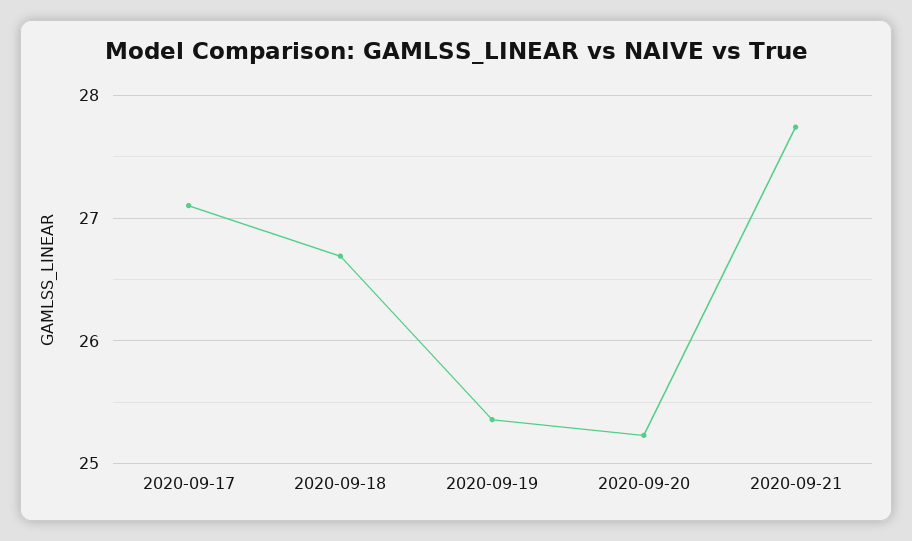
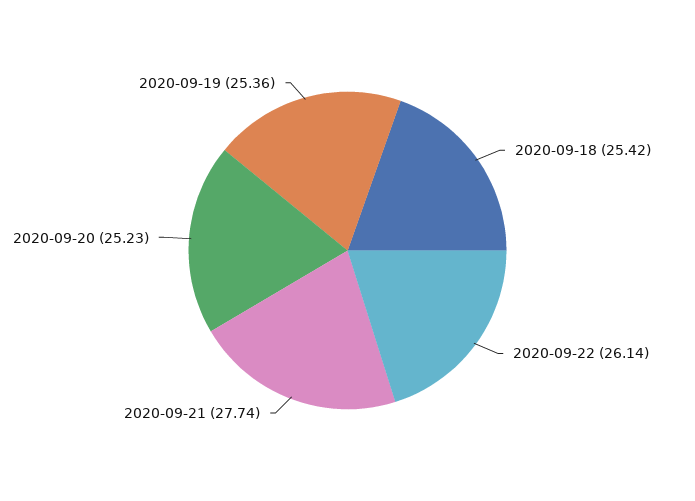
2020-09-17: 27.1 -> none
2020-09-18: 26.7 -> 25.42
2020-09-22: none -> 26.14

